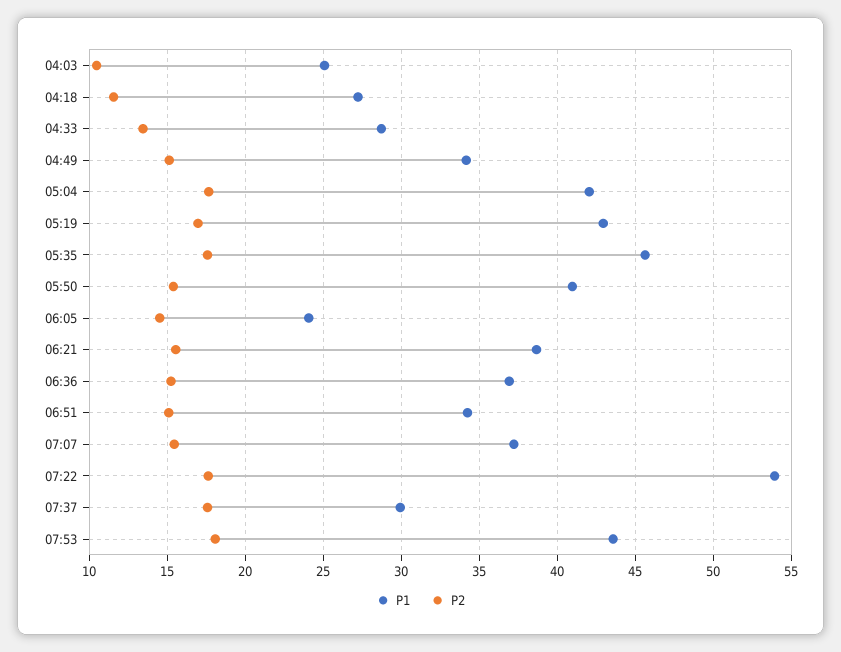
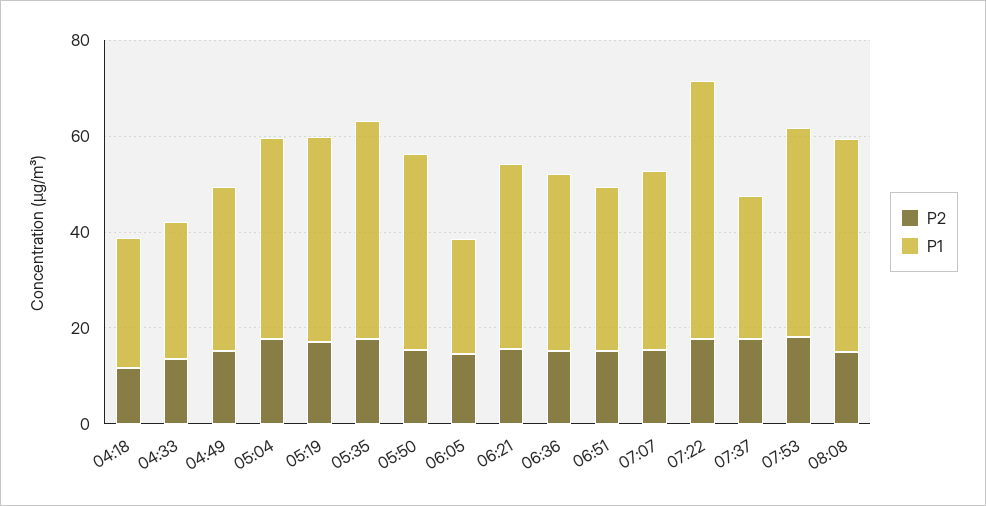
P1, 04:03: 25 -> none
P2, 04:03: 10.5 -> none
P2, 08:08: none -> 15
P1, 08:08: none -> 45

